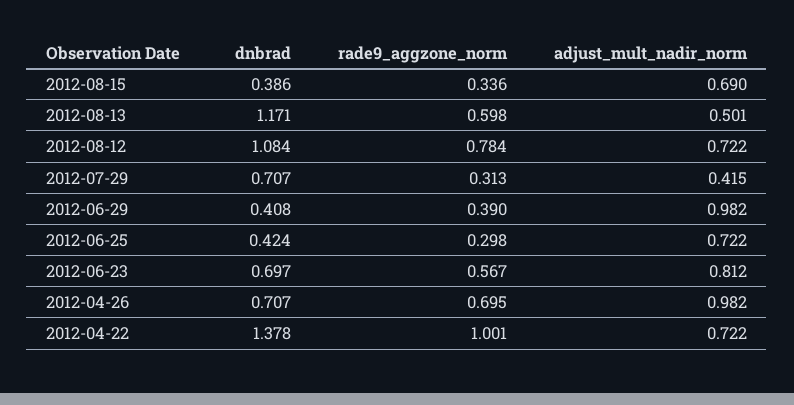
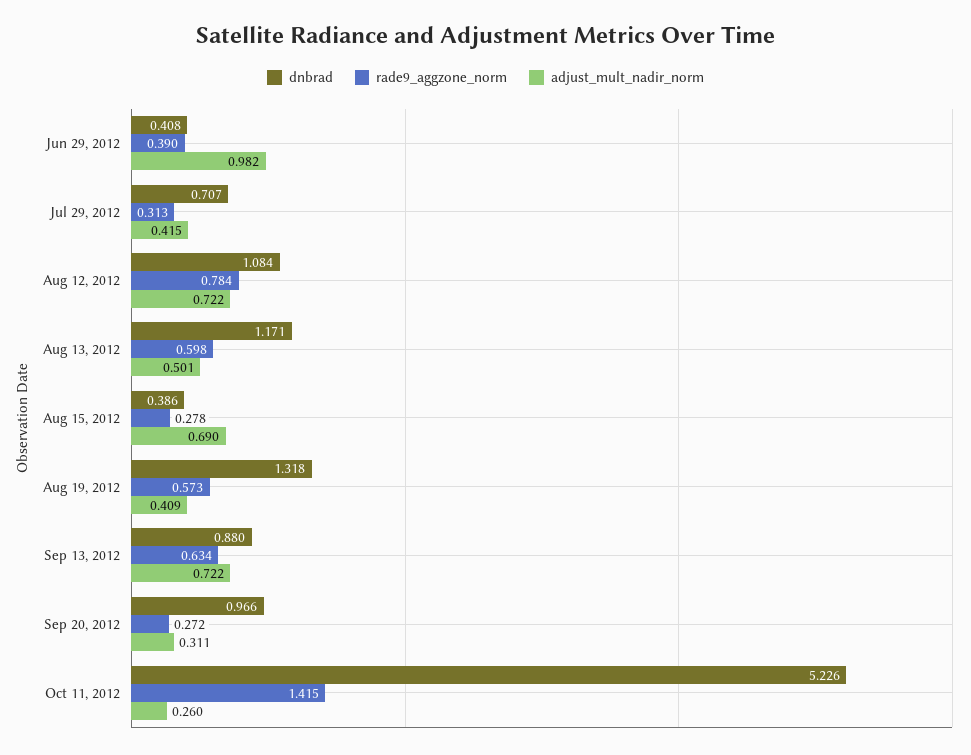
rade9_aggzone_norm, 2012-08-15: 0.336 -> 0.278
dnbrad, 2012-06-25: 0.424 -> none
rade9_aggzone_norm, 2012-06-25: 0.298 -> none
adjust_mult_nadir_norm, 2012-06-25: 0.722 -> none
dnbrad, 2012-06-23: 0.697 -> none
rade9_aggzone_norm, 2012-06-23: 0.567 -> none
adjust_mult_nadir_norm, 2012-06-23: 0.812 -> none
dnbrad, 2012-04-26: 0.707 -> none
rade9_aggzone_norm, 2012-04-26: 0.695 -> none
adjust_mult_nadir_norm, 2012-04-26: 0.982 -> none
dnbrad, 2012-04-22: 1.378 -> none
rade9_aggzone_norm, 2012-04-22: 1.001 -> none
adjust_mult_nadir_norm, 2012-04-22: 0.722 -> none
dnbrad, Aug 19, 2012: none -> 1.318
rade9_aggzone_norm, Aug 19, 2012: none -> 0.573
adjust_mult_nadir_norm, Aug 19, 2012: none -> 0.409
dnbrad, Sep 13, 2012: none -> 0.88
rade9_aggzone_norm, Sep 13, 2012: none -> 0.634
adjust_mult_nadir_norm, Sep 13, 2012: none -> 0.722
dnbrad, Sep 20, 2012: none -> 0.966
rade9_aggzone_norm, Sep 20, 2012: none -> 0.272
adjust_mult_nadir_norm, Sep 20, 2012: none -> 0.311
dnbrad, Oct 11, 2012: none -> 5.226
rade9_aggzone_norm, Oct 11, 2012: none -> 1.415
adjust_mult_nadir_norm, Oct 11, 2012: none -> 0.26

